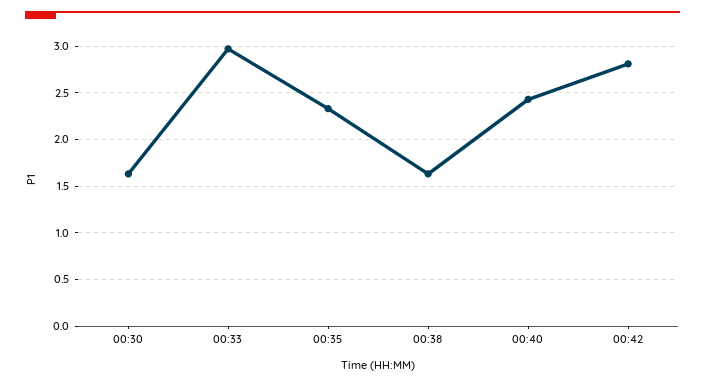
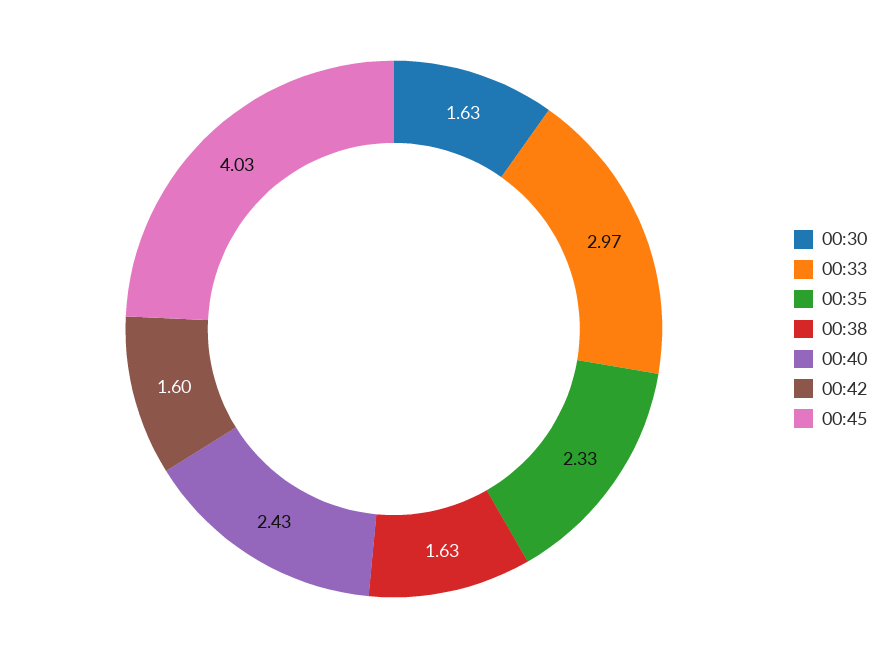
00:42: 2.8 -> 1.6
00:45: none -> 4.03

